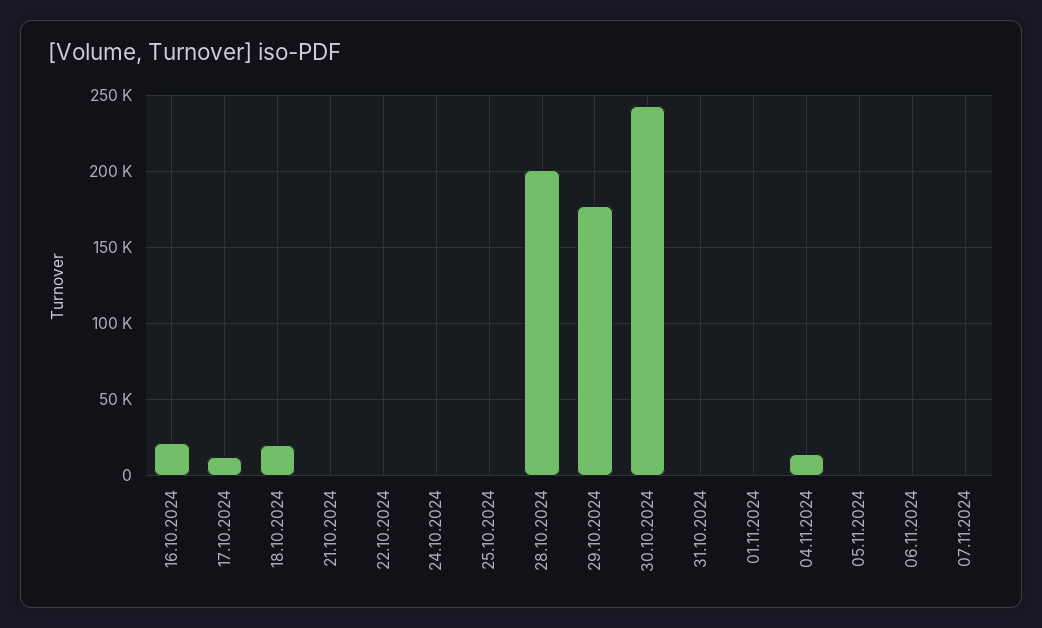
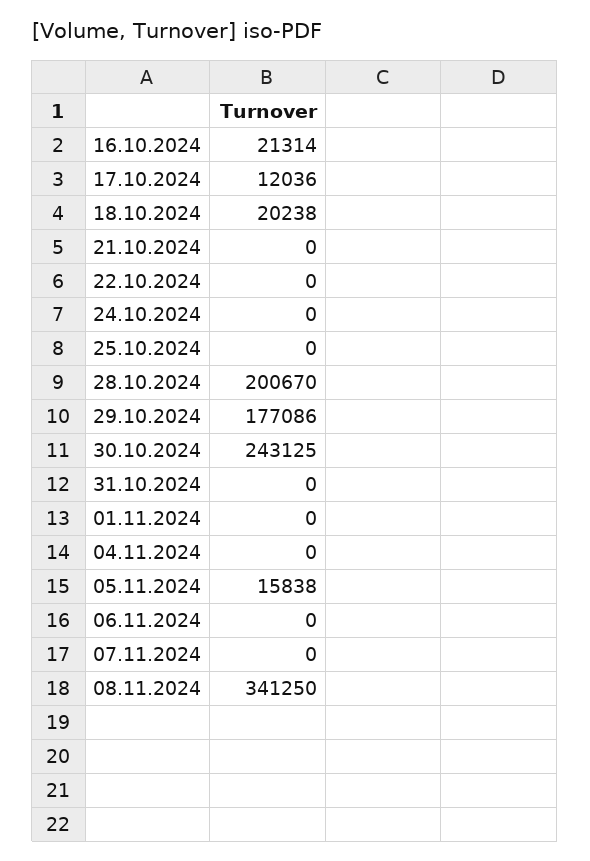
04.11.2024: 15000 -> 0
05.11.2024: 0 -> 15838
08.11.2024: none -> 341250

